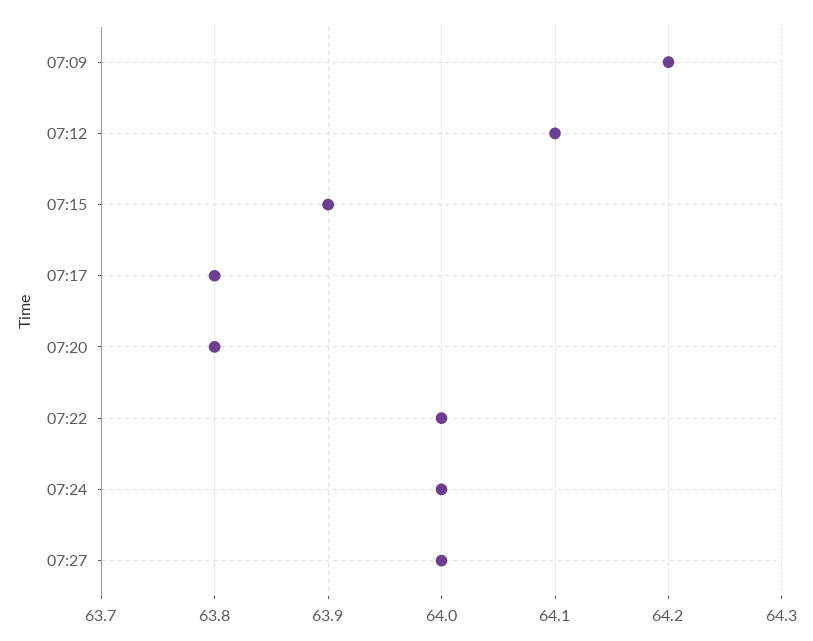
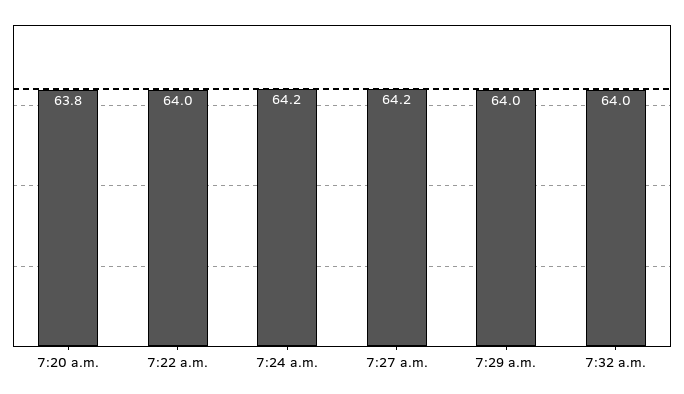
07:09: 64.2 -> none
07:12: 64.1 -> none
07:15: 63.9 -> none
07:17: 63.8 -> none
07:24: 64 -> 64.2
07:27: 64 -> 64.2
7:29 a.m.: none -> 64
7:32 a.m.: none -> 64

